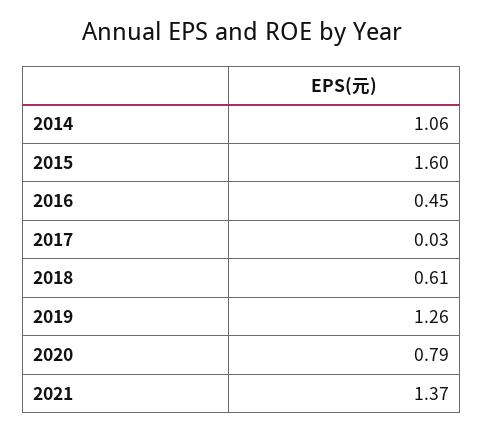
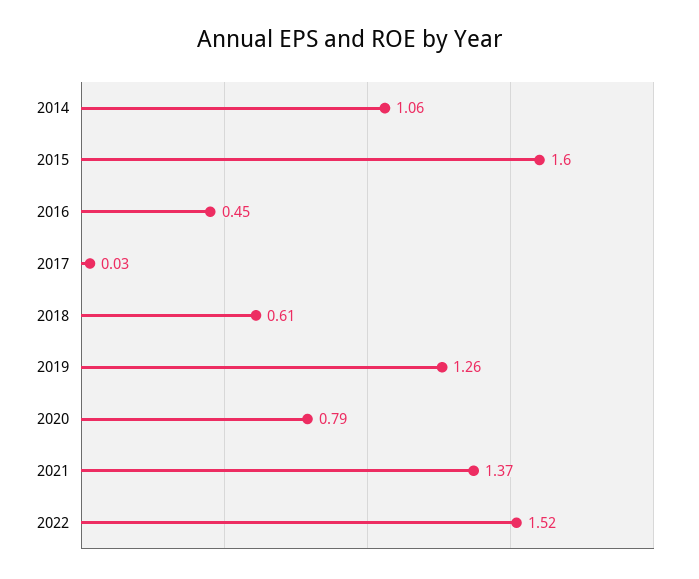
2022: none -> 1.52

